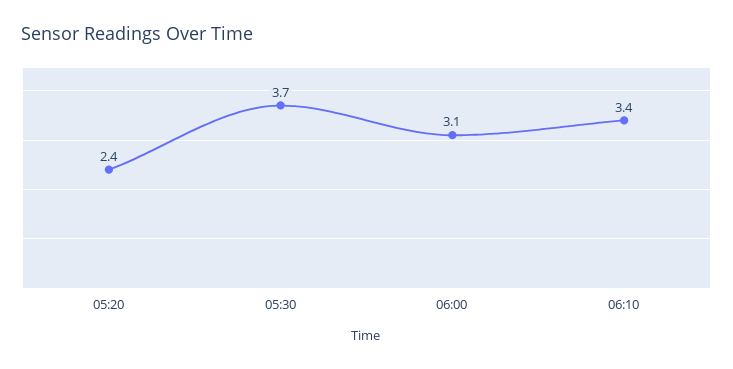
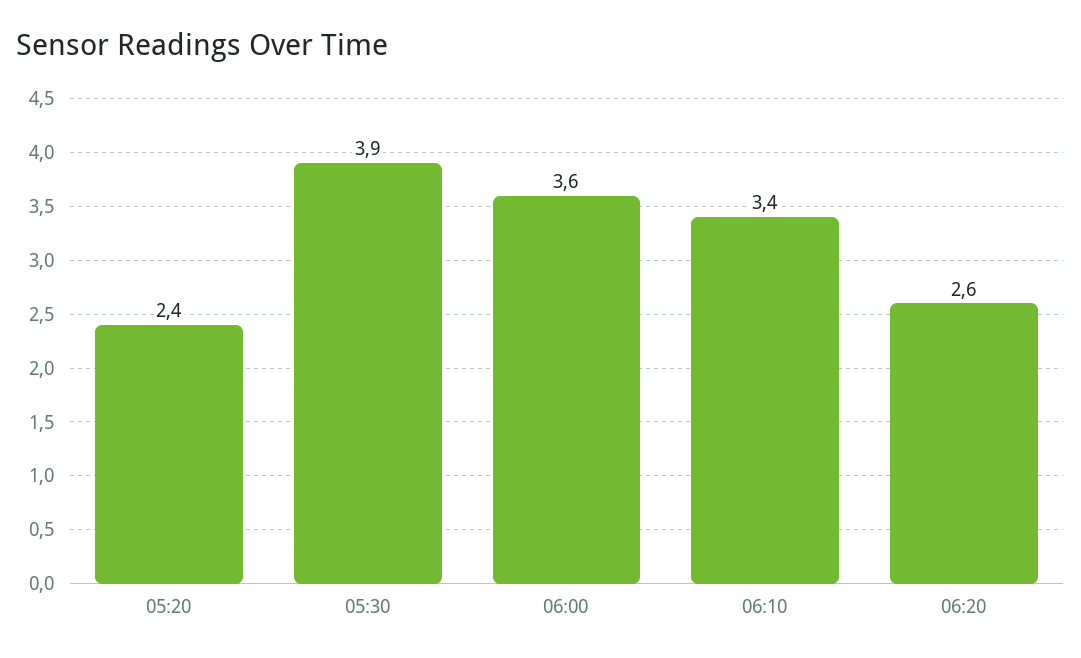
05:30: 3.7 -> 3.9
06:00: 3.1 -> 3.6
06:20: none -> 2.6

